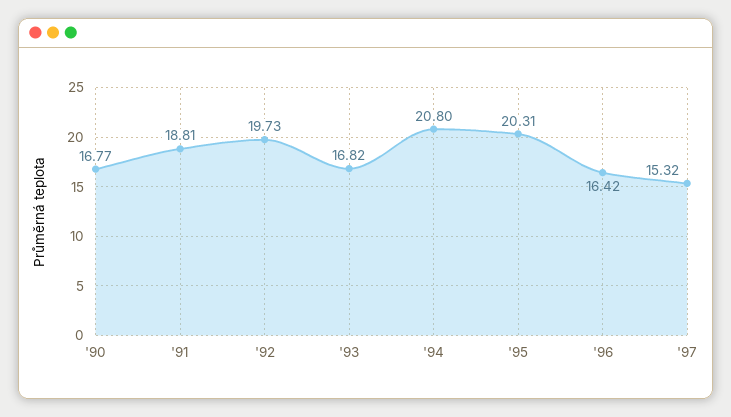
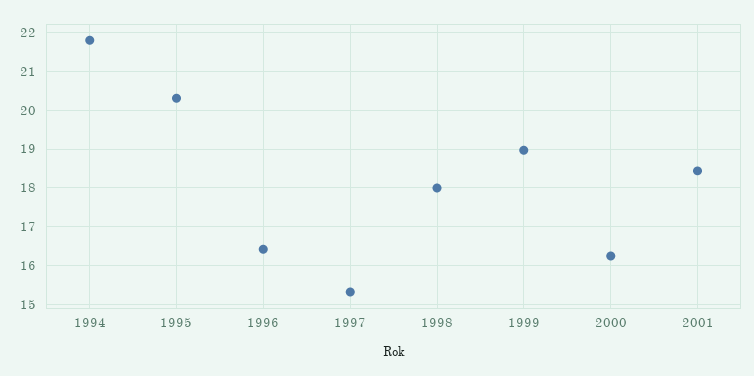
'90: 16.77 -> none
'91: 18.81 -> none
'92: 19.73 -> none
'93: 16.82 -> none
'94: 20.8 -> 21.8
1998: none -> 18
1999: none -> 19
2000: none -> 16.2
2001: none -> 18.4

